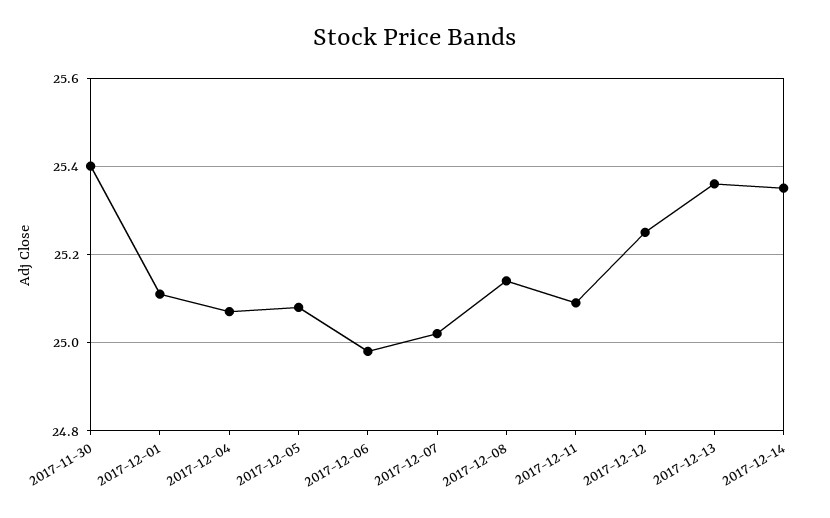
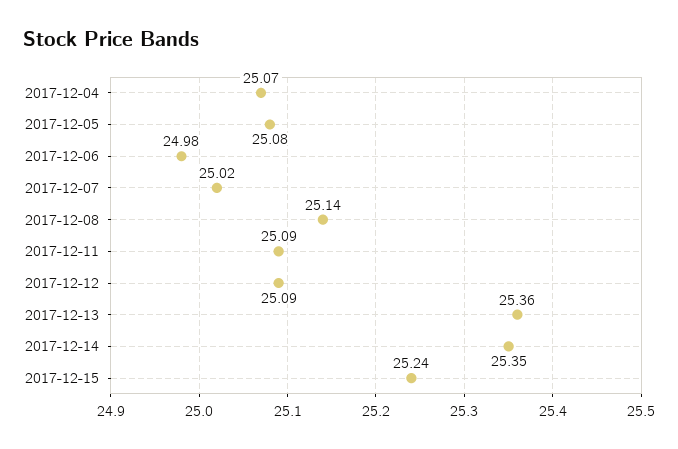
2017-11-30: 25.4 -> none
2017-12-01: 25.1 -> none
2017-12-12: 25.25 -> 25.09
2017-12-15: none -> 25.24

